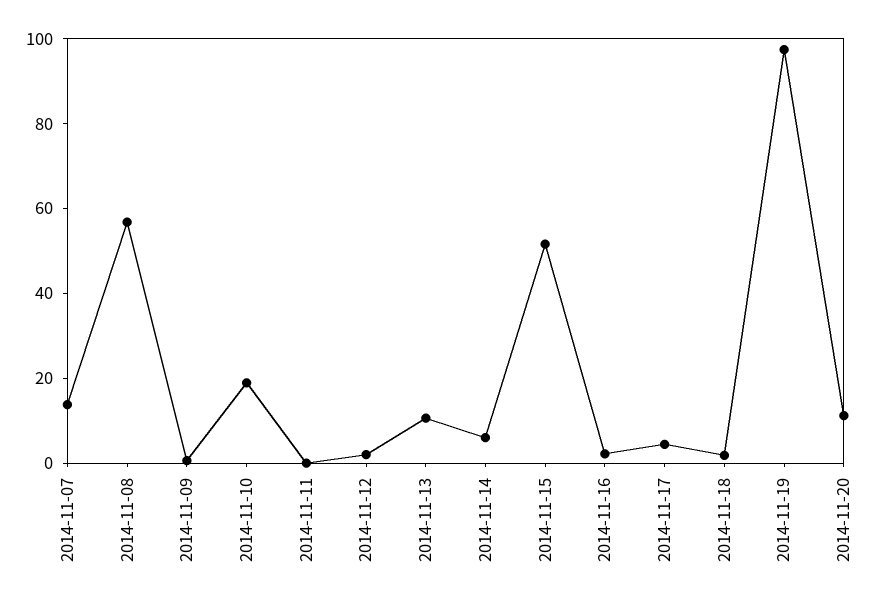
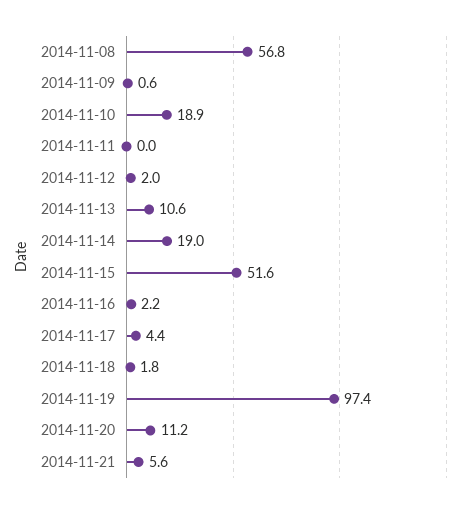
2014-11-07: 15 -> none
2014-11-14: 5 -> 19
2014-11-21: none -> 5.6

